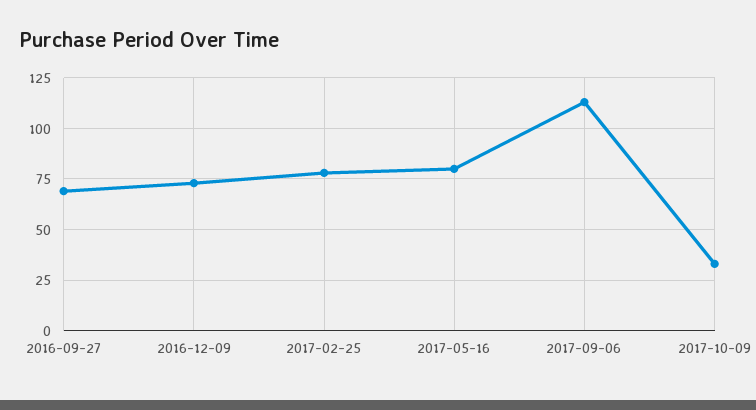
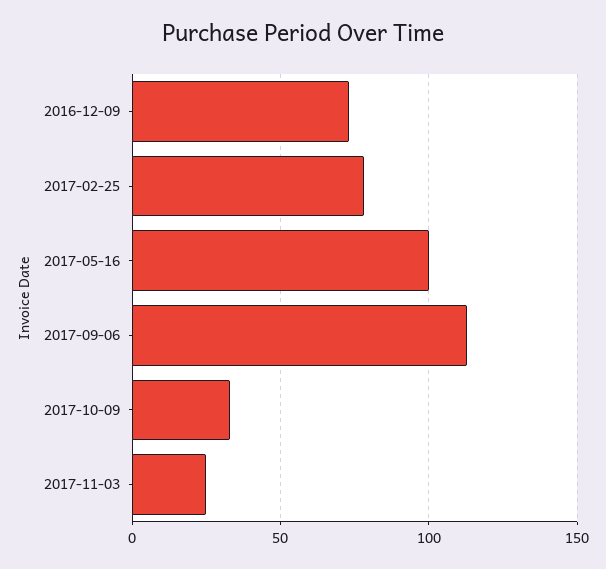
2016-09-27: 70 -> none
2017-05-16: 80 -> 100
2017-11-03: none -> 25

